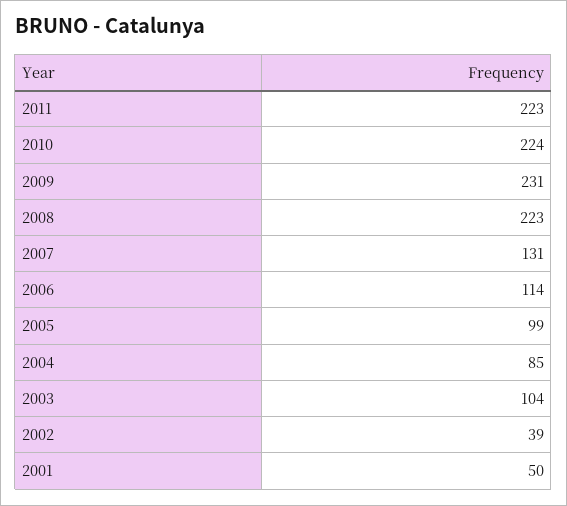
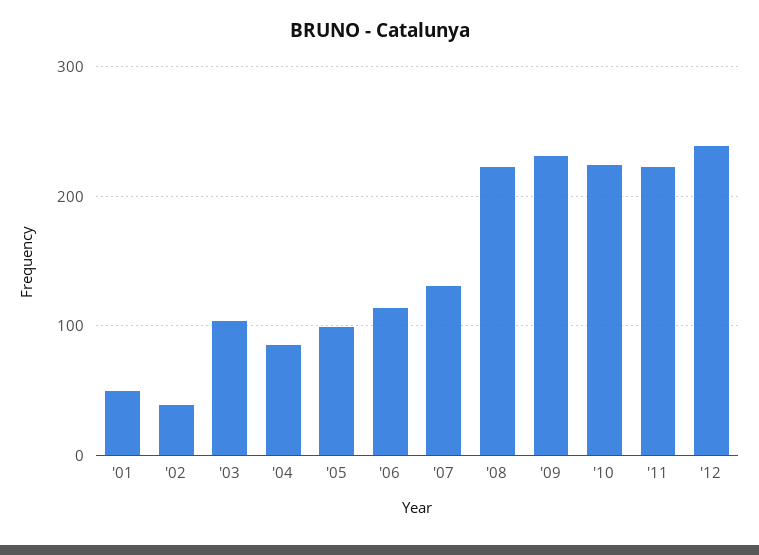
'12: none -> 240

